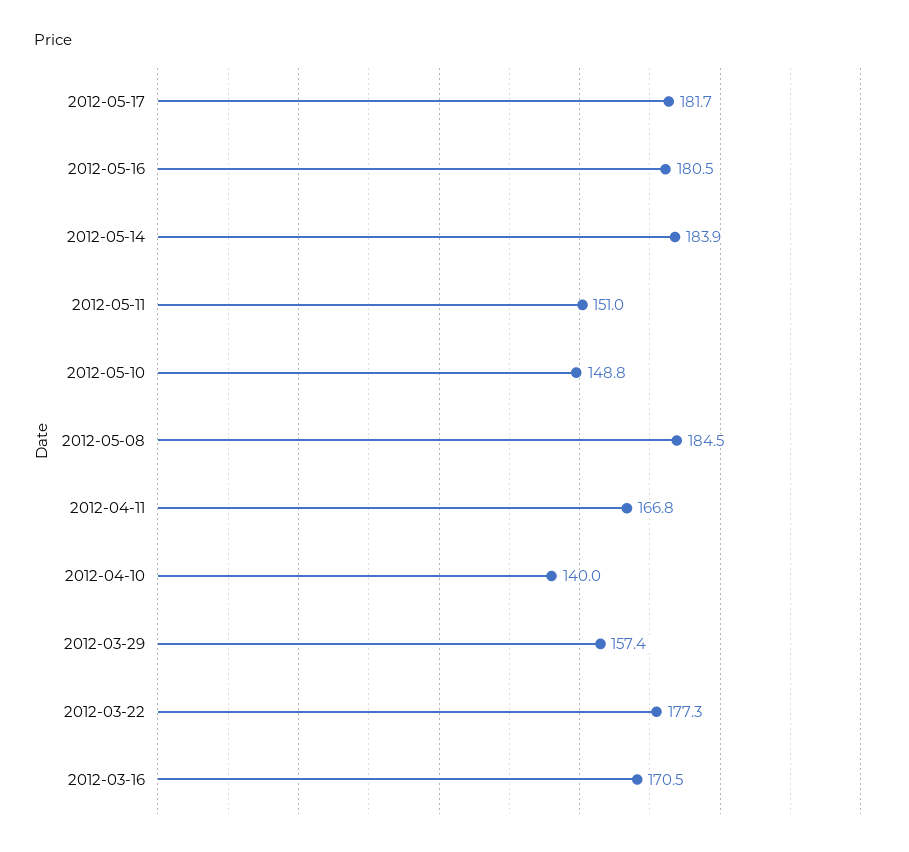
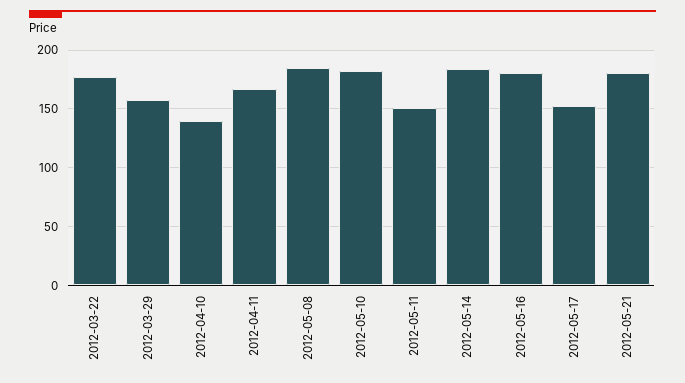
2012-05-17: 181.7 -> 150
2012-05-10: 148.8 -> 180
2012-03-16: 170.5 -> none
2012-05-21: none -> 180

